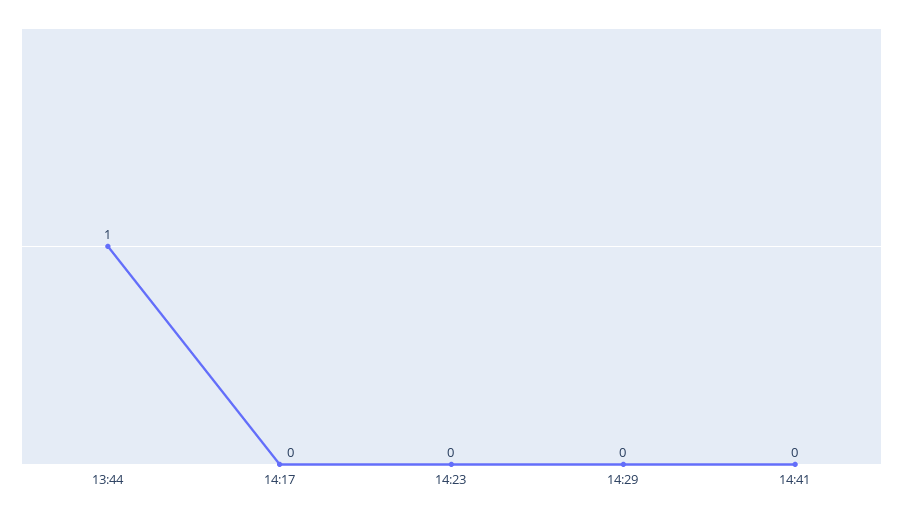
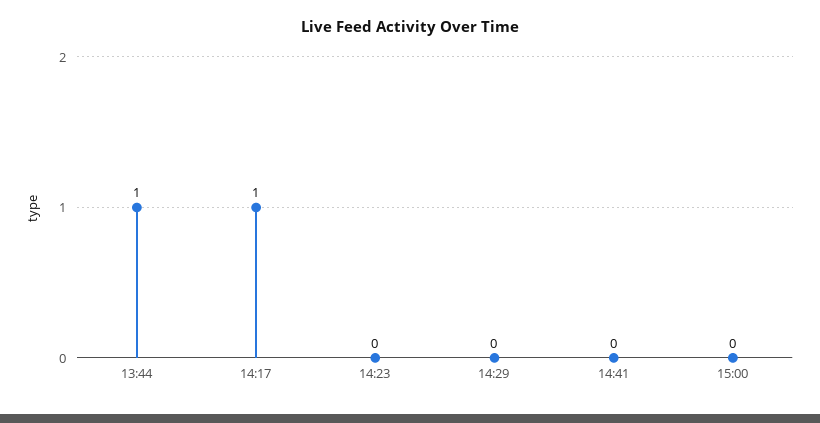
14:17: 0 -> 1
15:00: none -> 0

